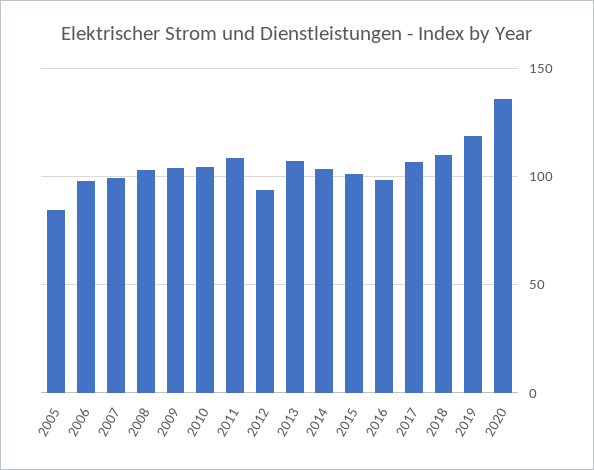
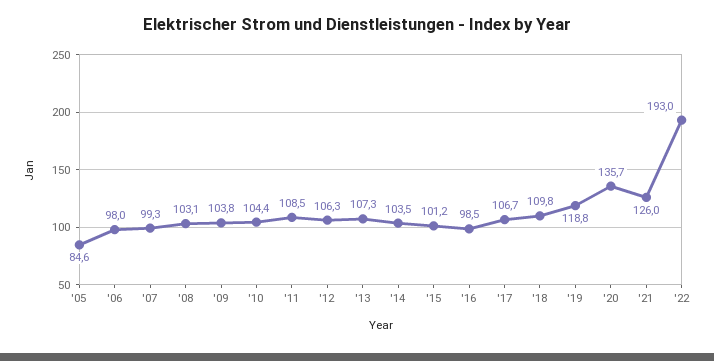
2012: 95 -> 106.3
'21: none -> 126
'22: none -> 193

